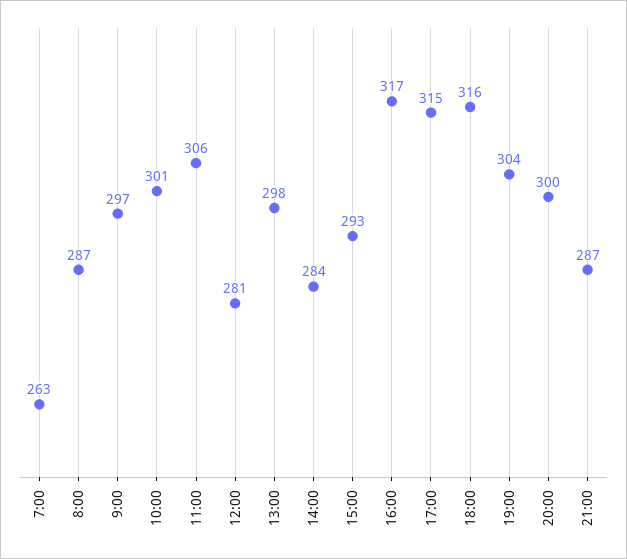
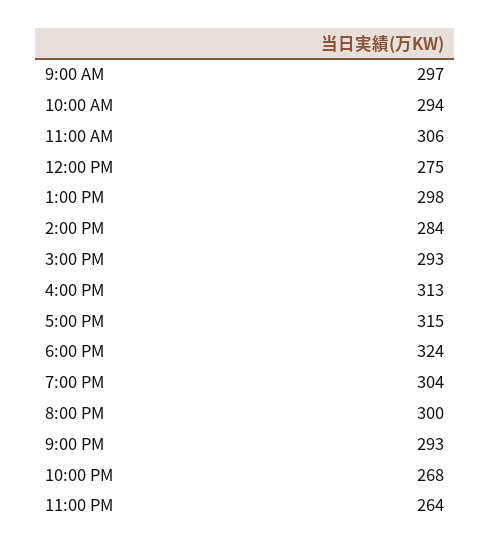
7:00: 263 -> none
8:00: 287 -> none
10:00: 301 -> 294
12:00: 281 -> 275
16:00: 317 -> 313
18:00: 316 -> 324
21:00: 287 -> 293
10:00 PM: none -> 268
11:00 PM: none -> 264

